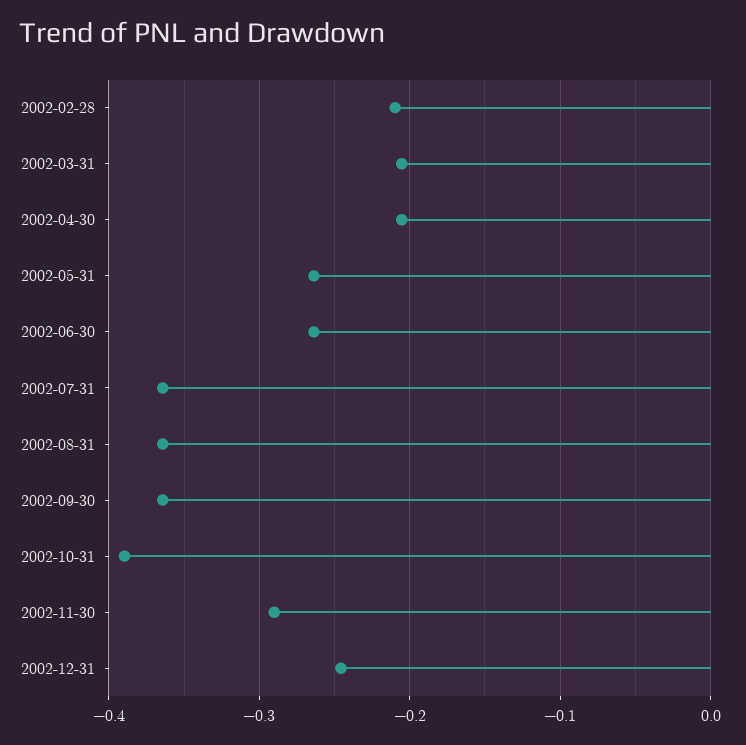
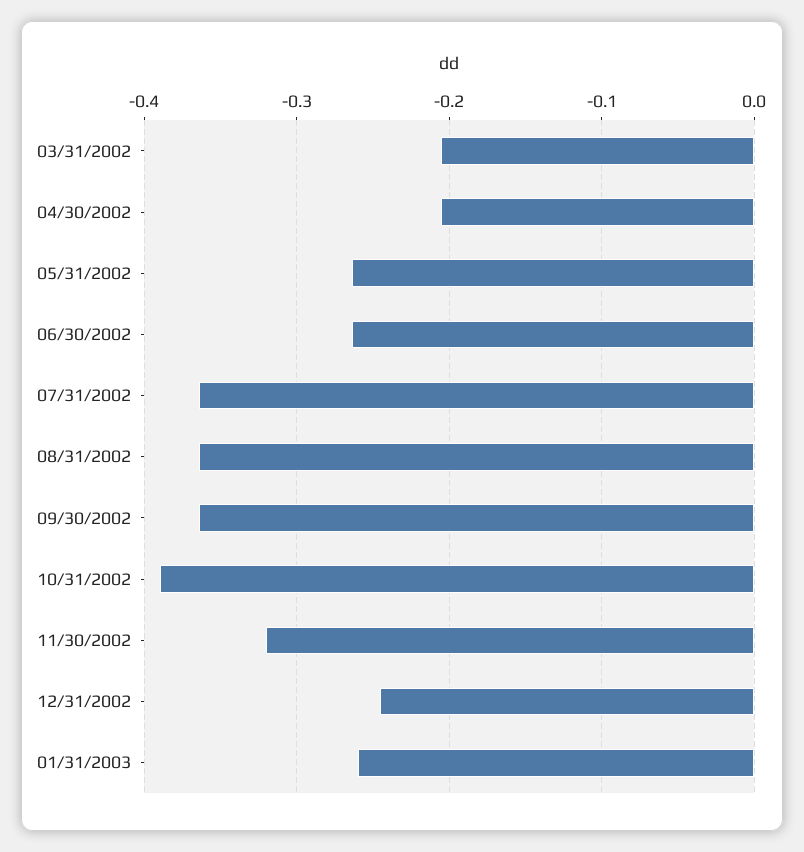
2002-02-28: -0.21 -> none
2002-11-30: -0.29 -> -0.32
01/31/2003: none -> -0.26

